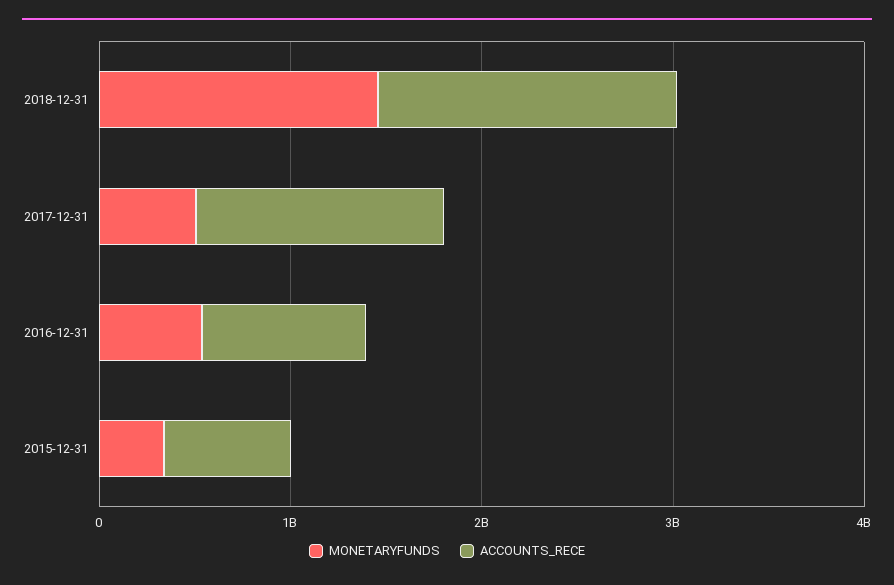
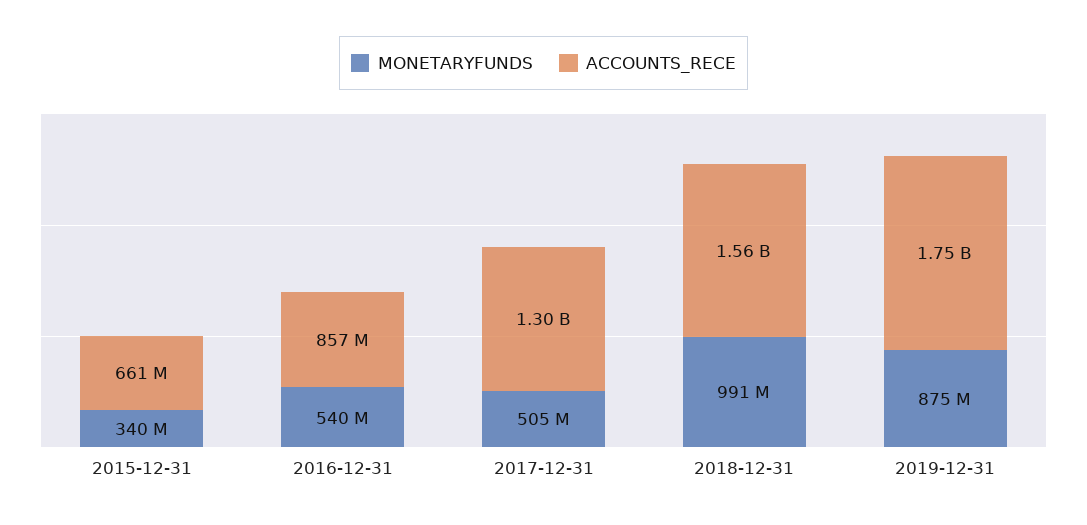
MONETARYFUNDS, 2018-12-31: 1400000000 -> 991000000
MONETARYFUNDS, 2019-12-31: none -> 875000000
ACCOUNTS_RECE, 2019-12-31: none -> 1750000000

